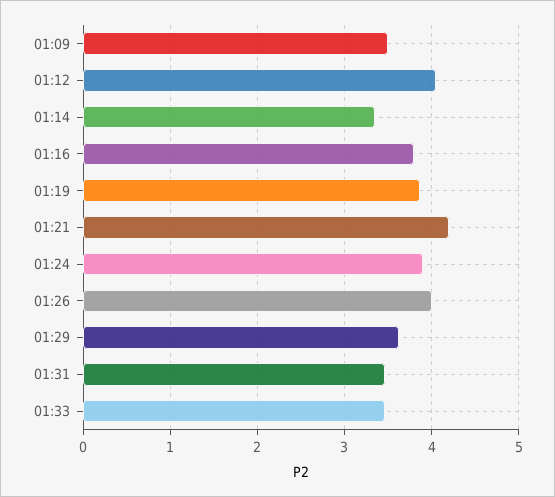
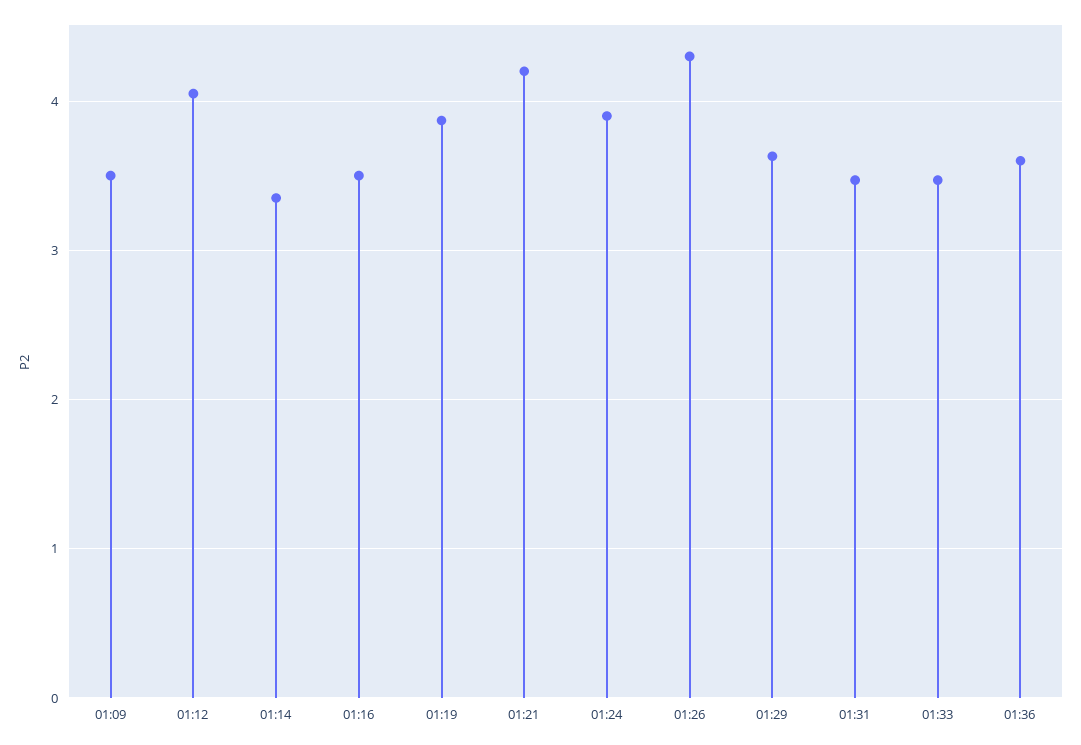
01:16: 3.8 -> 3.5
01:26: 4 -> 4.3
01:36: none -> 3.6

